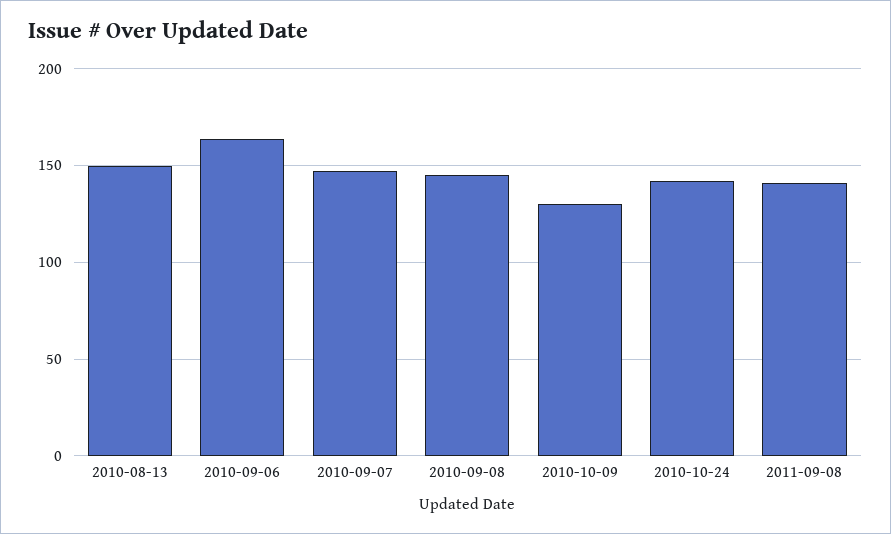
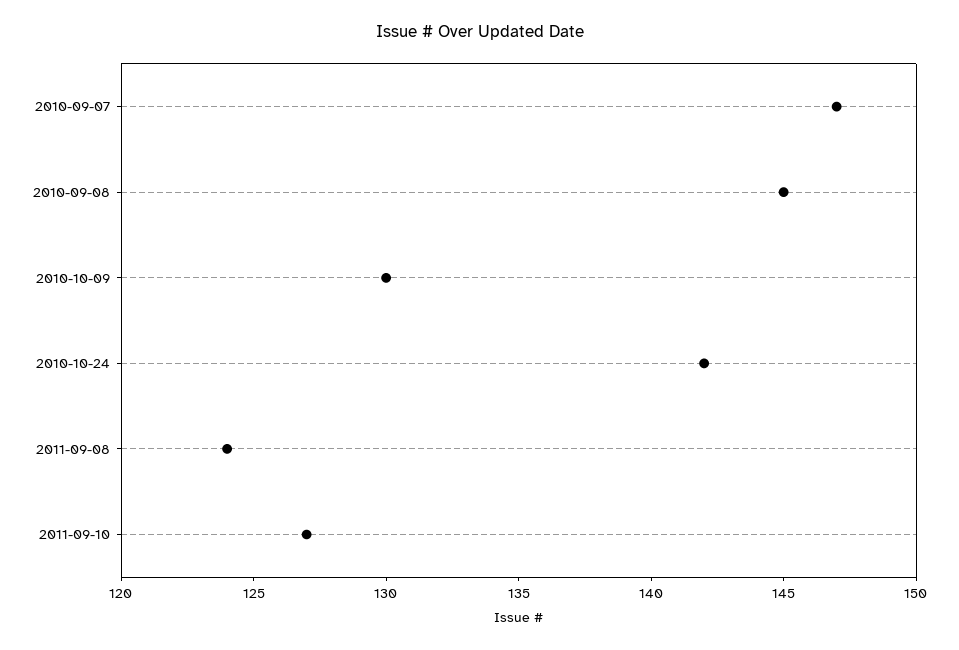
2010-08-13: 150 -> none
2010-09-06: 165 -> none
2011-09-08: 140 -> 124
2011-09-10: none -> 127

